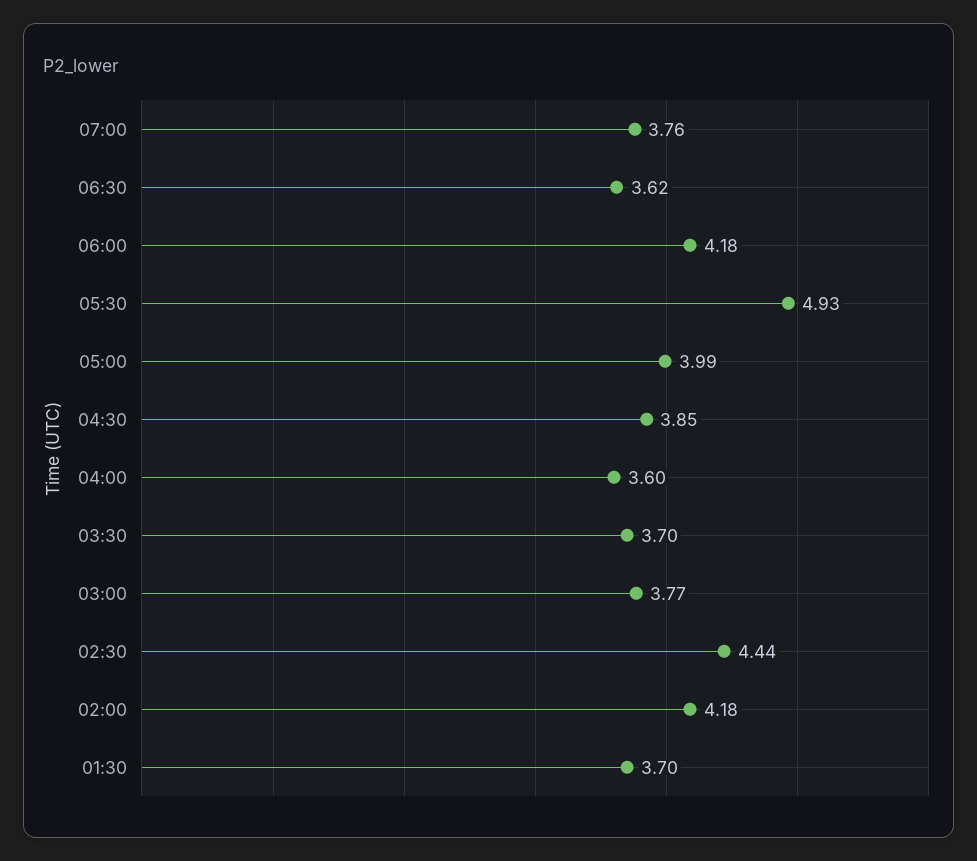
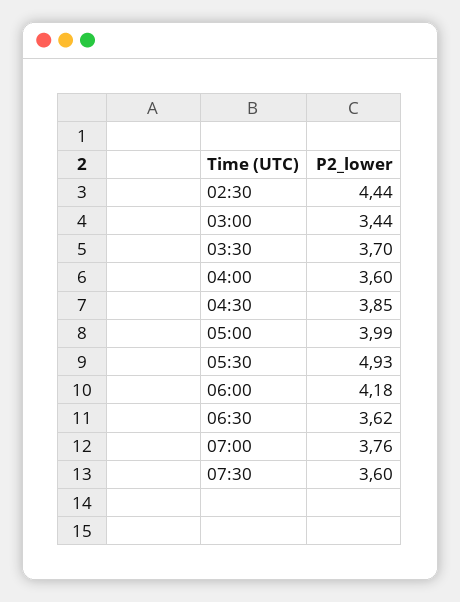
03:00: 3.77 -> 3.44
02:00: 4.18 -> none
01:30: 3.7 -> none
07:30: none -> 3.6

